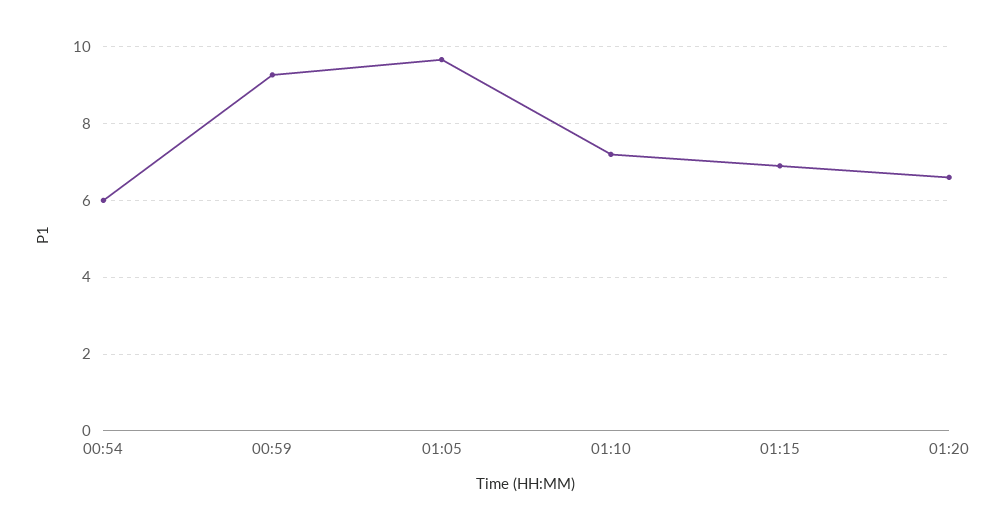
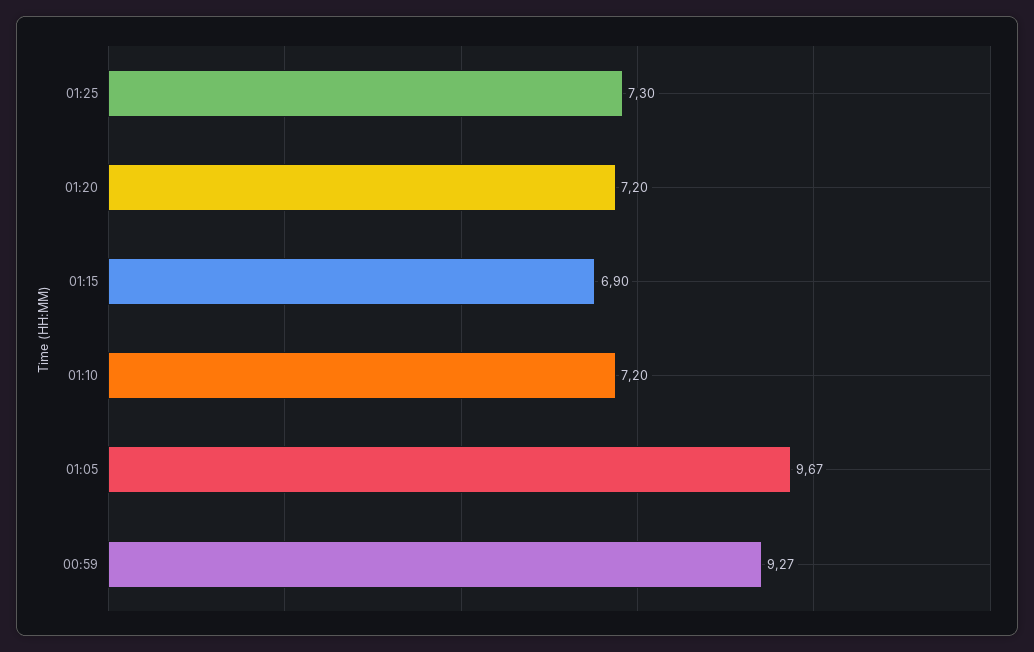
00:54: 6 -> none
01:20: 6.6 -> 7.2
01:25: none -> 7.3

